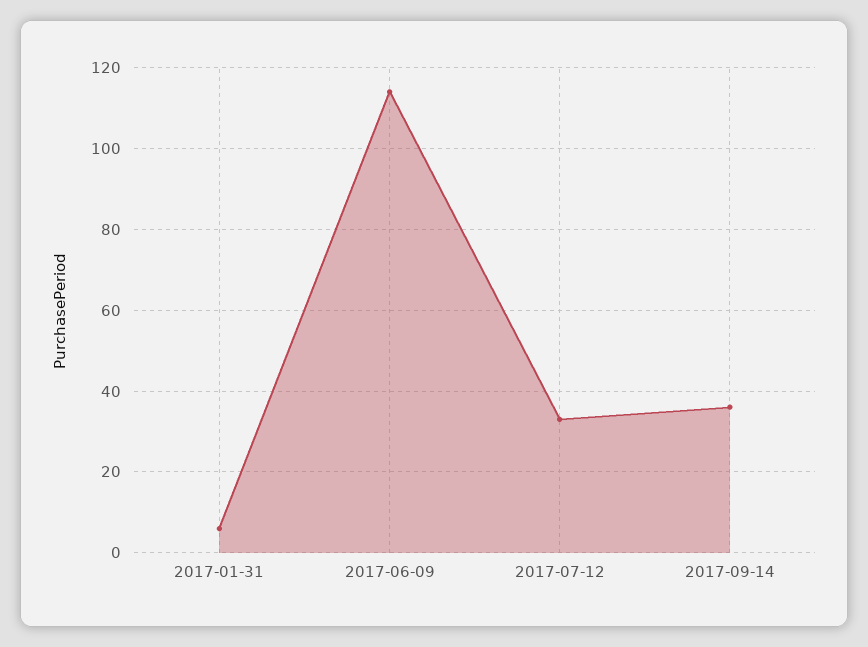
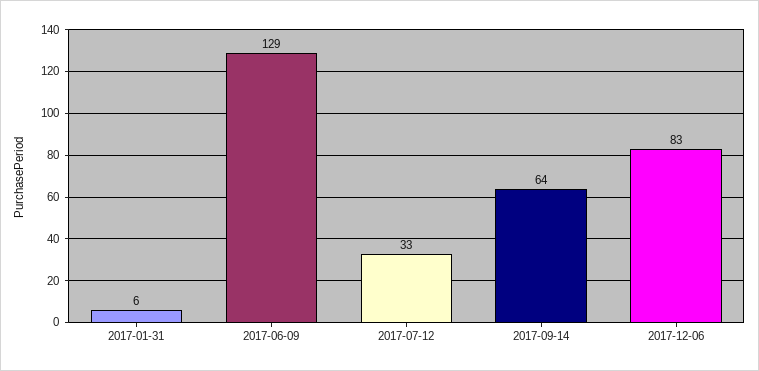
2017-06-09: 115 -> 129
2017-09-14: 35 -> 64
2017-12-06: none -> 83

